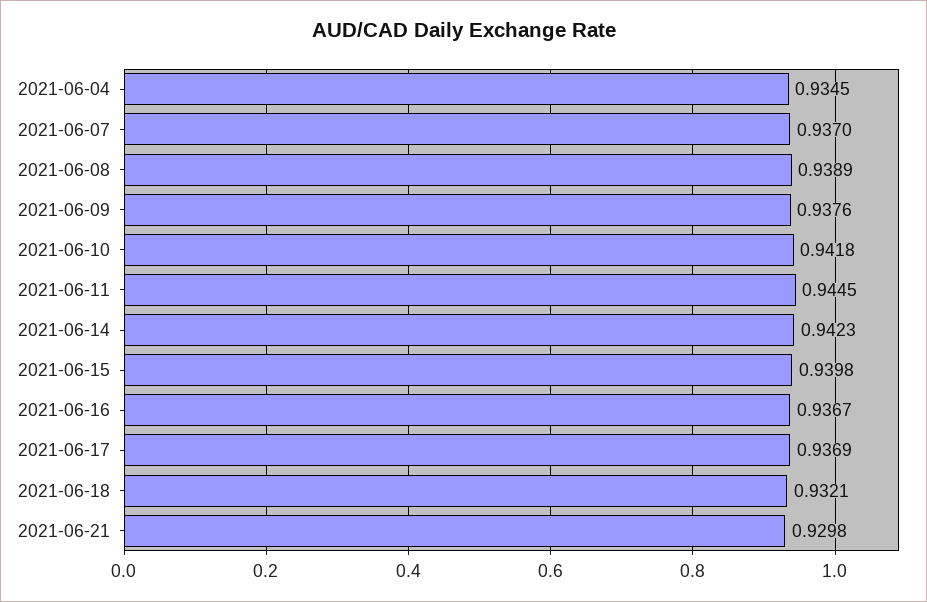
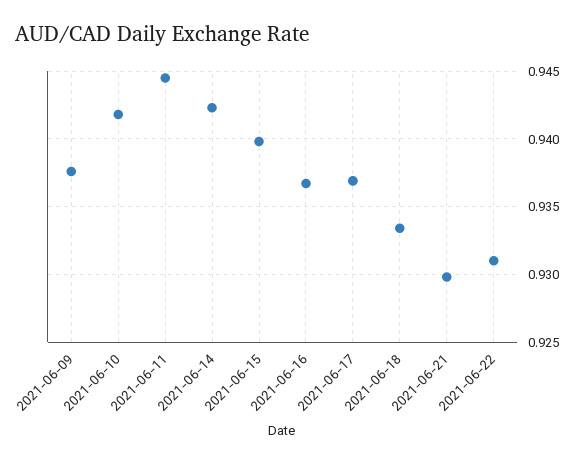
2021-06-04: 0.9345 -> none
2021-06-07: 0.937 -> none
2021-06-08: 0.9389 -> none
2021-06-18: 0.9321 -> 0.9335
2021-06-22: none -> 0.931

